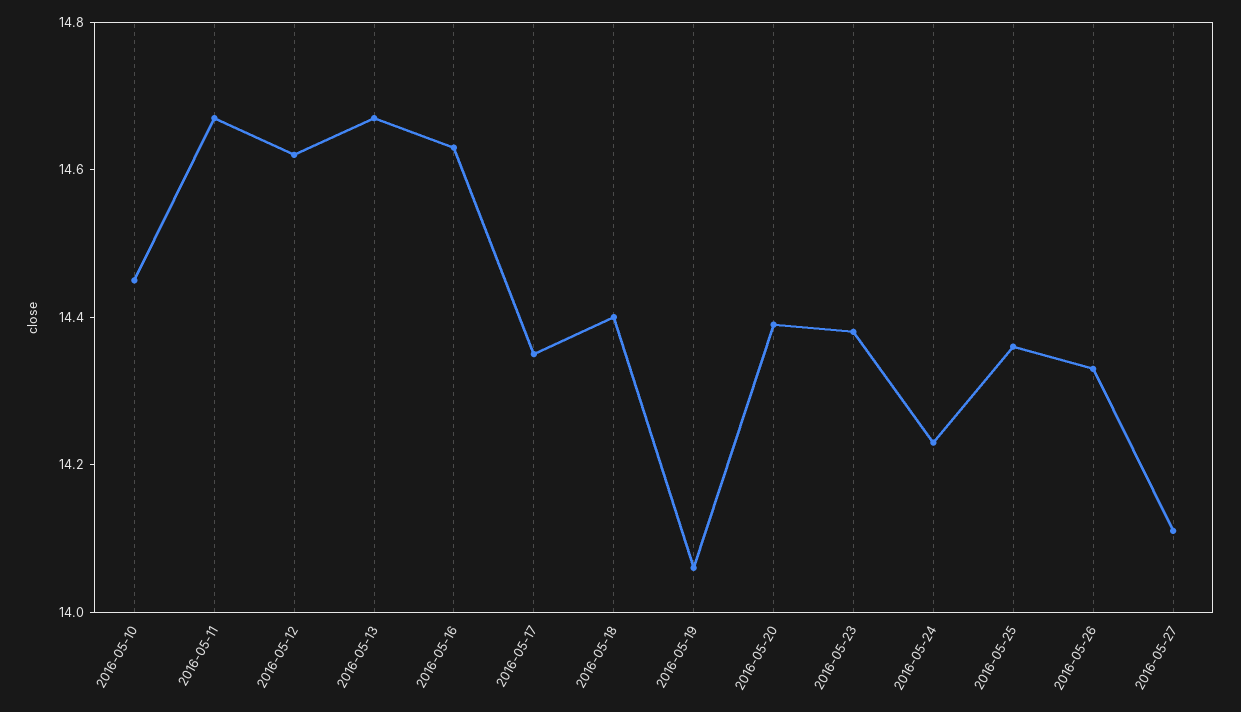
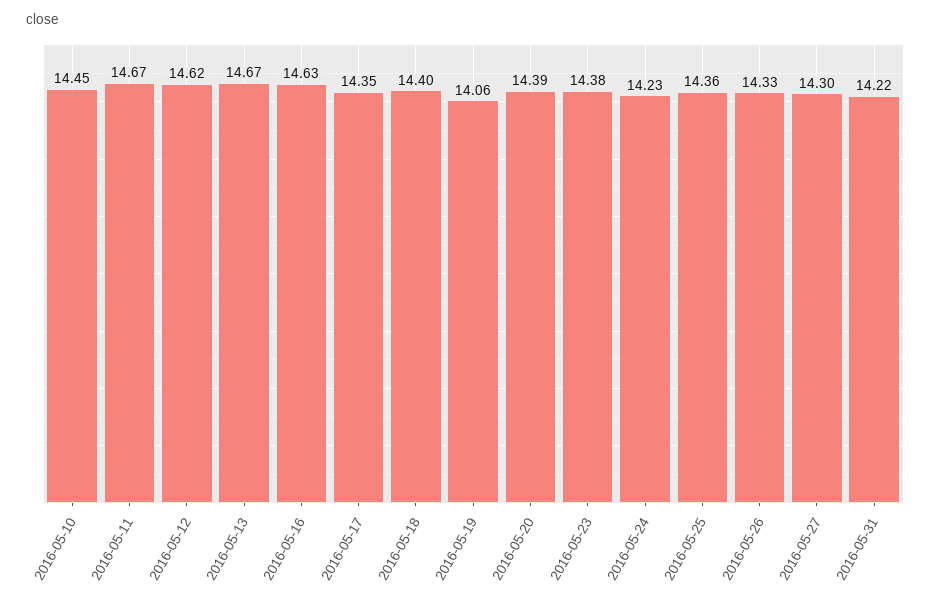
2016-05-27: 14.1 -> 14.3
2016-05-31: none -> 14.22

